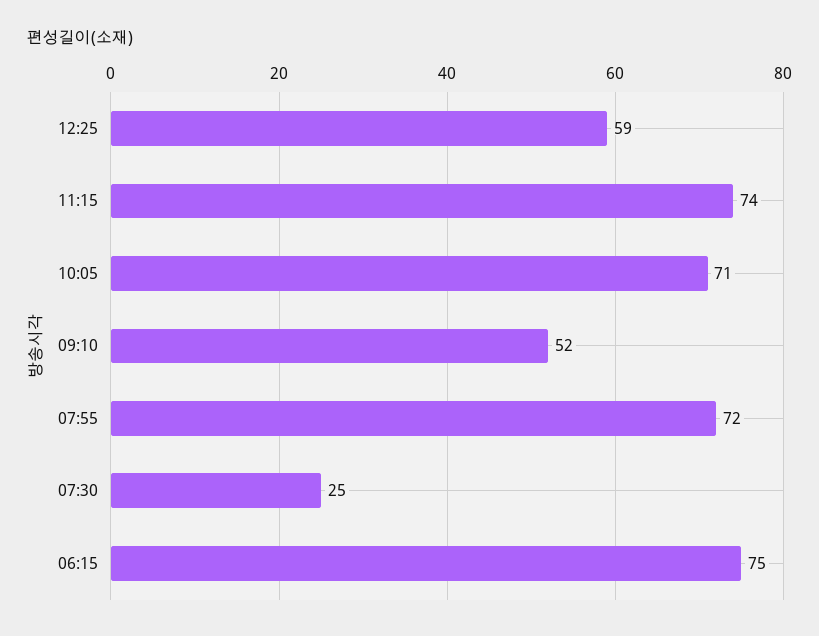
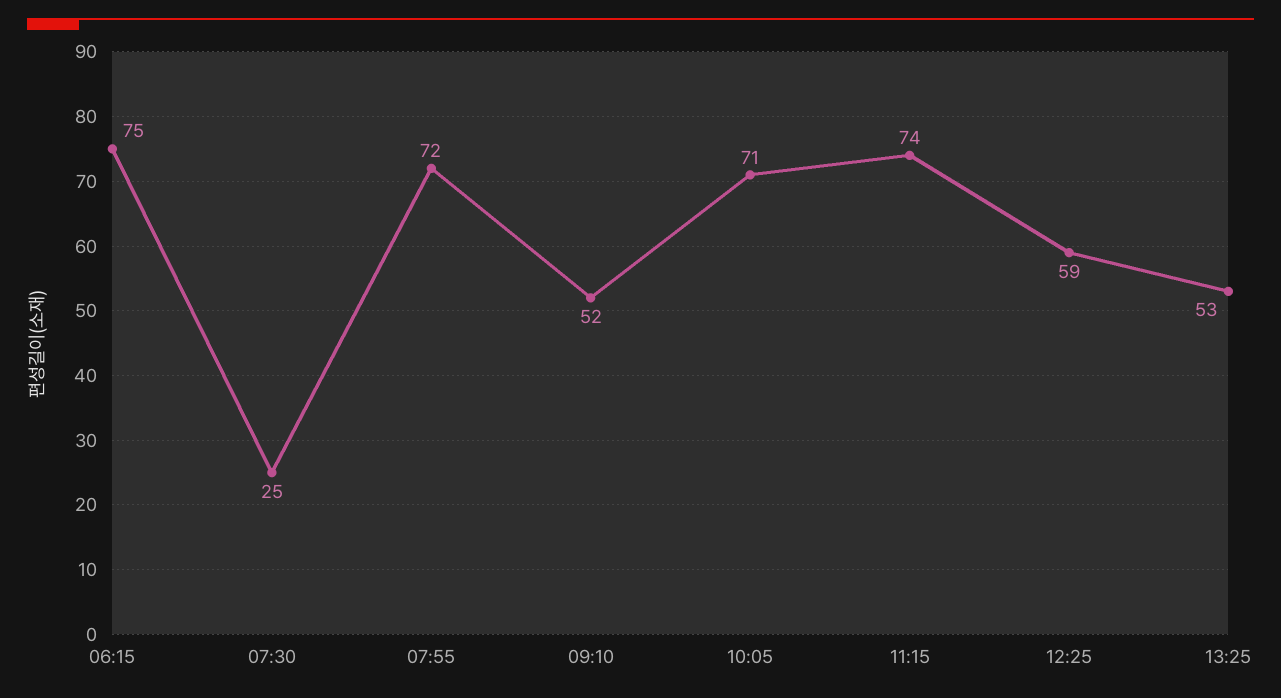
13:25: none -> 53

